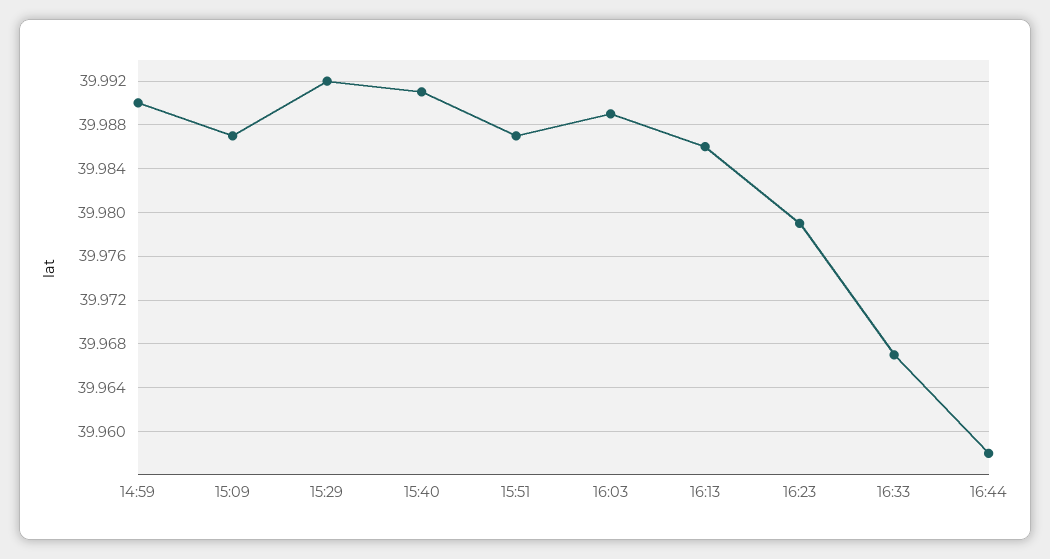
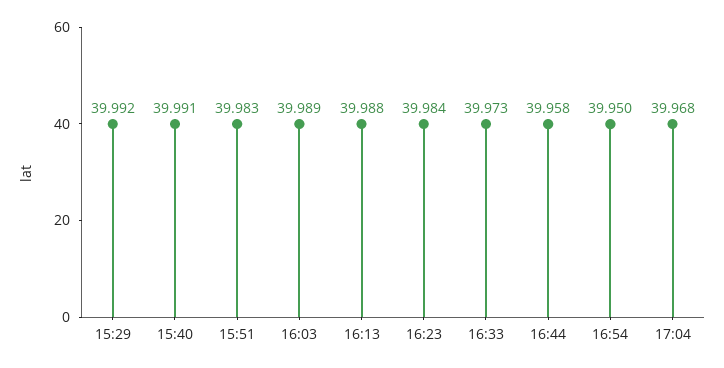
14:59: 39.99 -> none
15:09: 39.987 -> none
15:51: 39.987 -> 39.983
16:13: 39.986 -> 39.988
16:23: 39.979 -> 39.984
16:33: 39.967 -> 39.973
16:54: none -> 39.95
17:04: none -> 39.968

